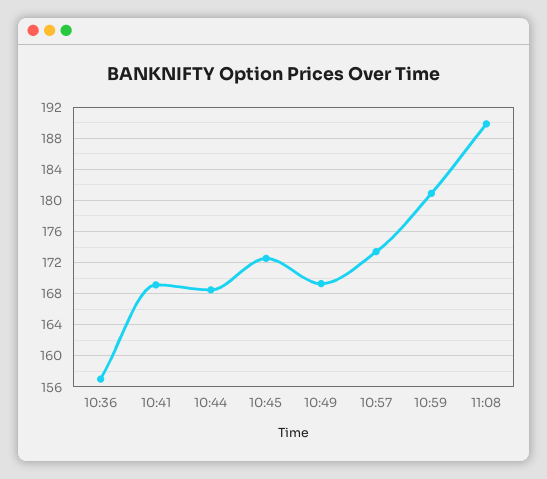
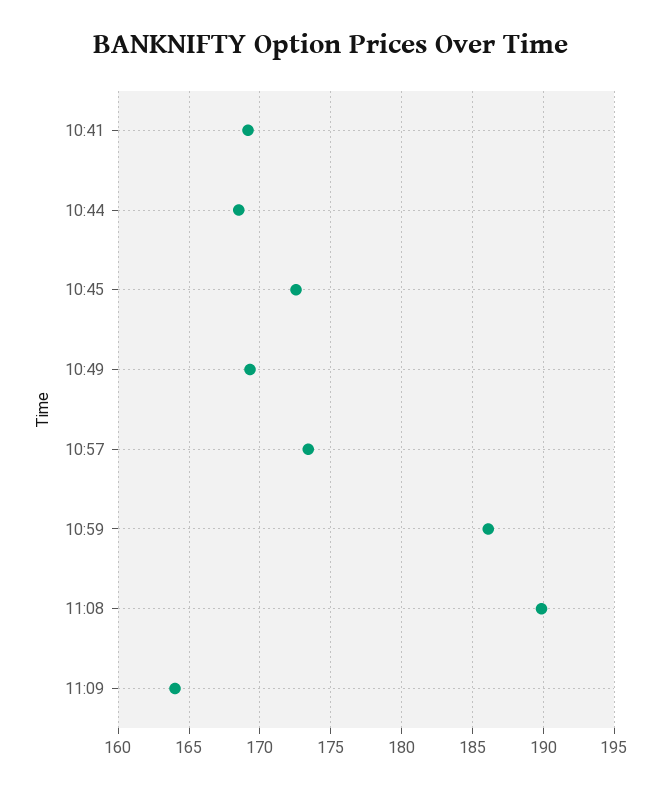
10:36: 157 -> none
10:59: 181 -> 186
11:09: none -> 164

